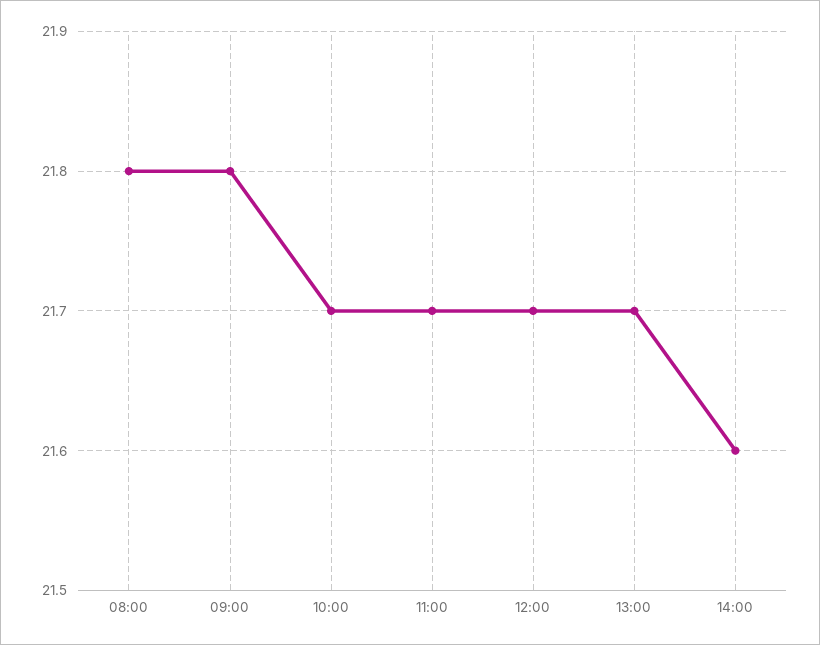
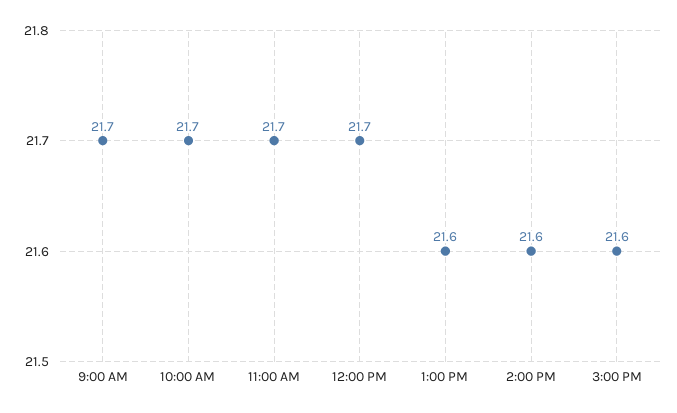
08:00: 21.8 -> none
09:00: 21.8 -> 21.7
13:00: 21.7 -> 21.6
3:00 PM: none -> 21.6

